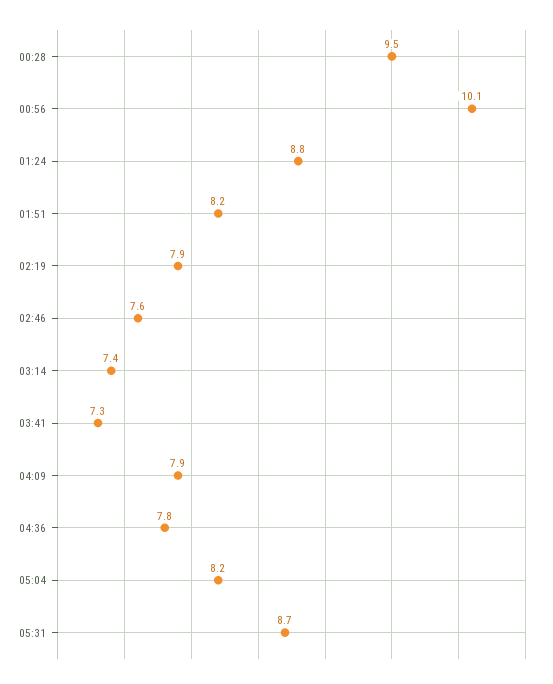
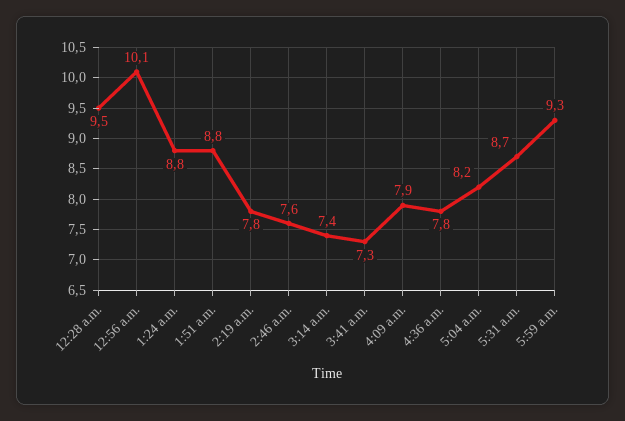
01:51: 8.2 -> 8.8
02:19: 7.9 -> 7.8
5:59 a.m.: none -> 9.3

